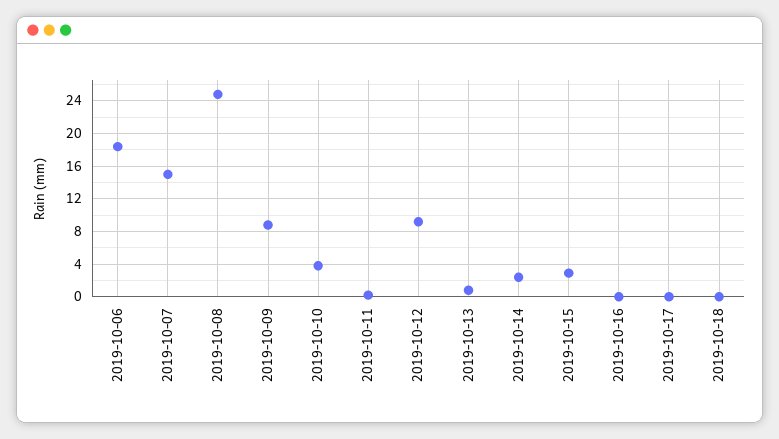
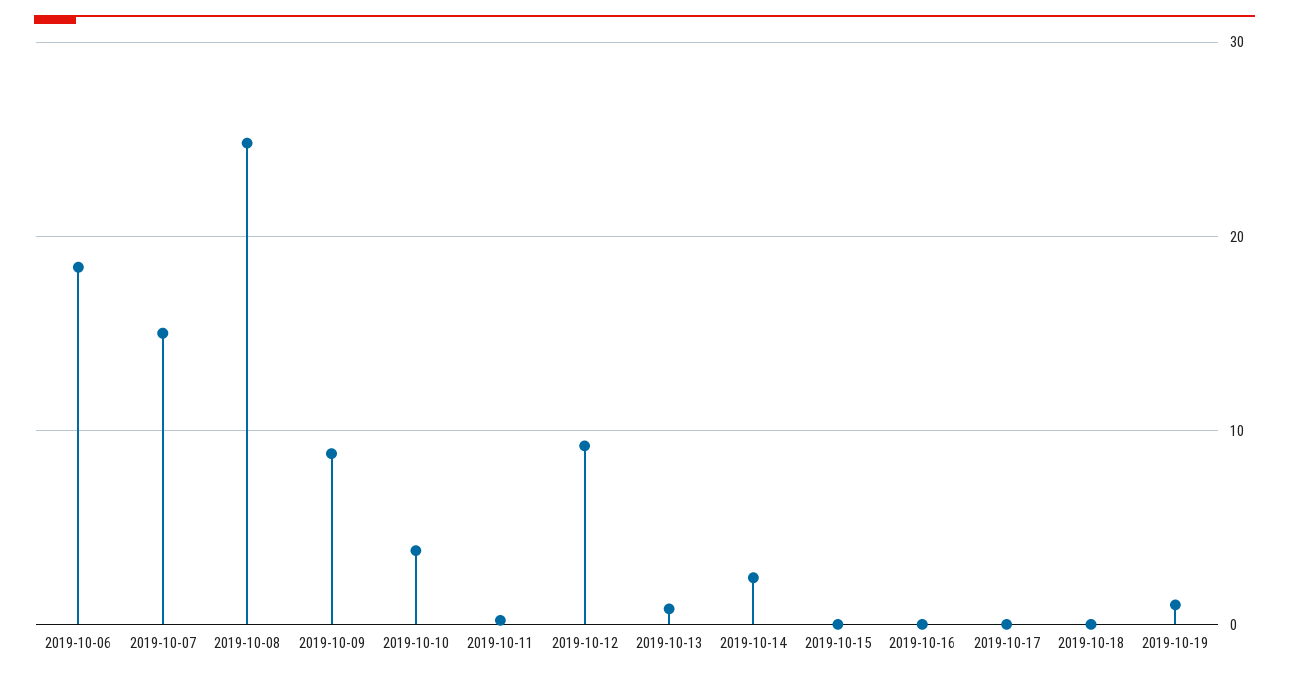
2019-10-15: 3 -> 0
2019-10-19: none -> 1

